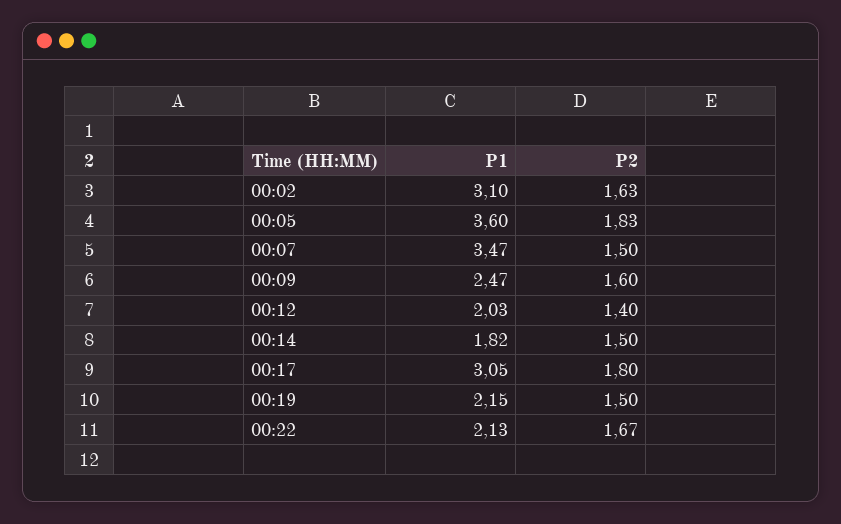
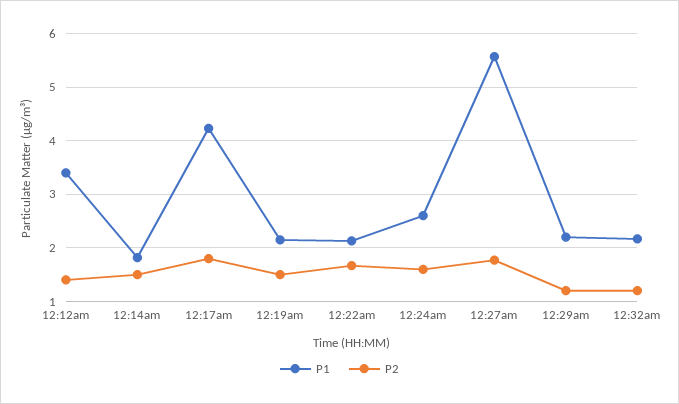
P1, 00:02: 3.1 -> none
P2, 00:02: 1.63 -> none
P1, 00:05: 3.6 -> none
P2, 00:05: 1.83 -> none
P1, 00:07: 3.47 -> none
P2, 00:07: 1.5 -> none
P1, 00:09: 2.47 -> none
P2, 00:09: 1.6 -> none
P1, 00:12: 2.03 -> 3.4
P1, 00:17: 3.05 -> 4.2
P1, 12:24am: none -> 2.6
P2, 12:24am: none -> 1.6
P1, 12:27am: none -> 5.6
P2, 12:27am: none -> 1.8
P1, 12:29am: none -> 2.2
P2, 12:29am: none -> 1.2
P1, 12:32am: none -> 2.2
P2, 12:32am: none -> 1.2

